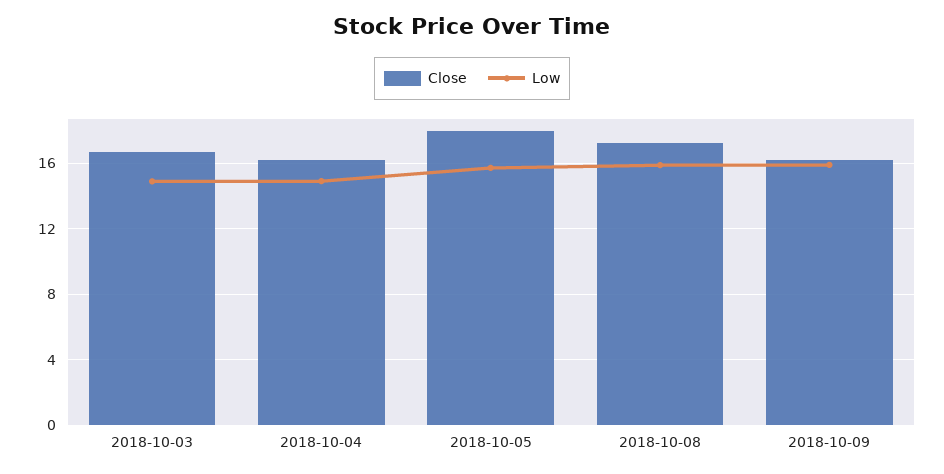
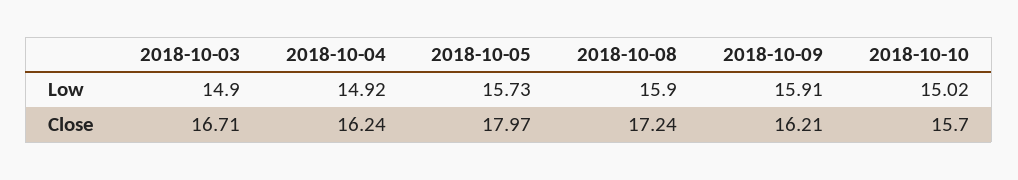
Low, 2018-10-10: none -> 15.02
Close, 2018-10-10: none -> 15.7

